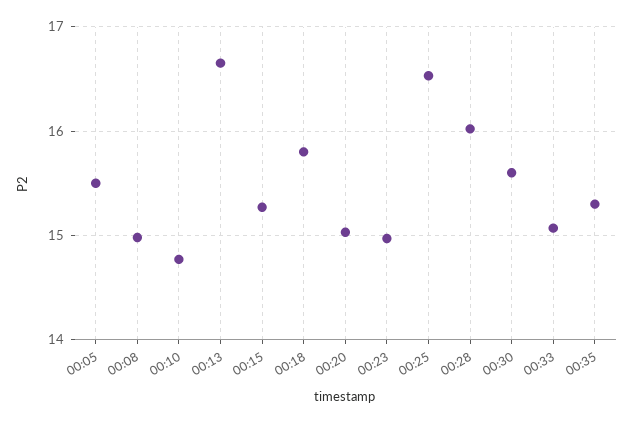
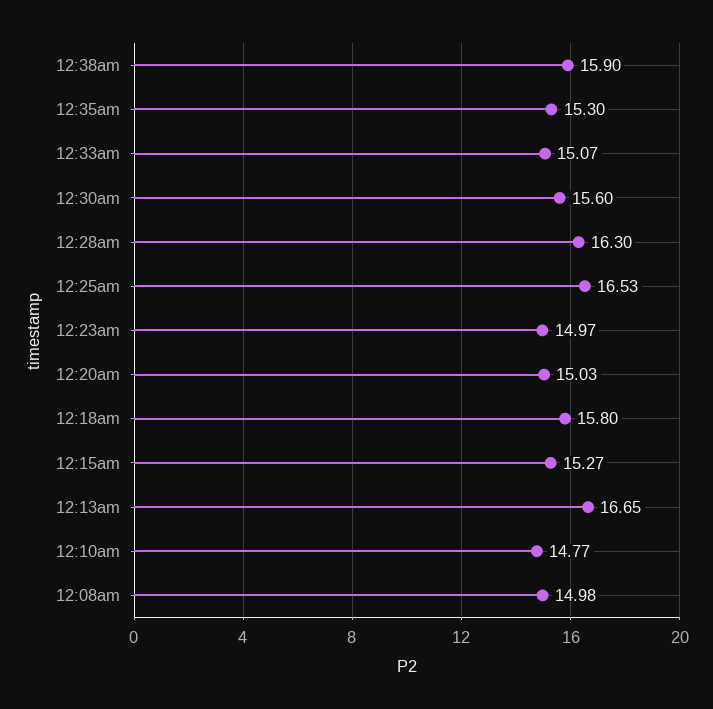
00:05: 15.5 -> none
00:28: 16 -> 16.3
12:38am: none -> 15.9

